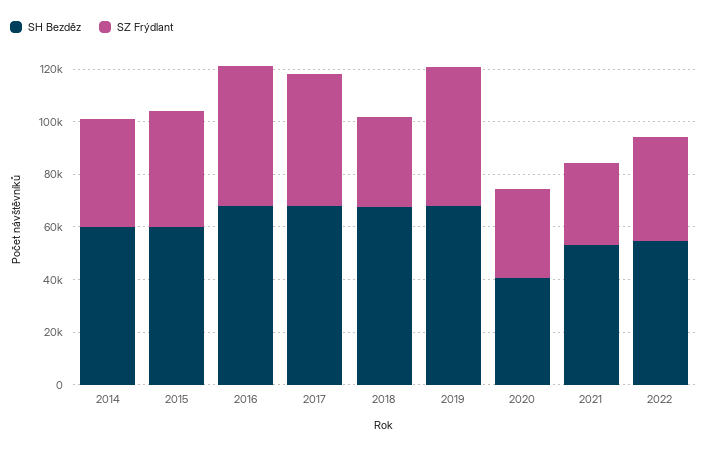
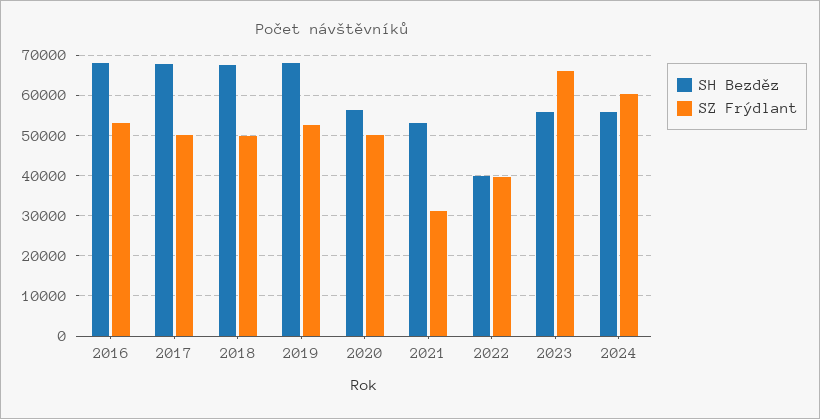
SH Bezděz, 2014: 60000 -> none
SZ Frýdlant, 2014: 40000 -> none
SH Bezděz, 2015: 60000 -> none
SZ Frýdlant, 2015: 45000 -> none
SZ Frýdlant, 2018: 35000 -> 50000
SH Bezděz, 2020: 40000 -> 56000
SZ Frýdlant, 2020: 35000 -> 50000
SH Bezděz, 2022: 55000 -> 40000
SH Bezděz, 2023: none -> 56000
SZ Frýdlant, 2023: none -> 66000
SH Bezděz, 2024: none -> 56000
SZ Frýdlant, 2024: none -> 60000

